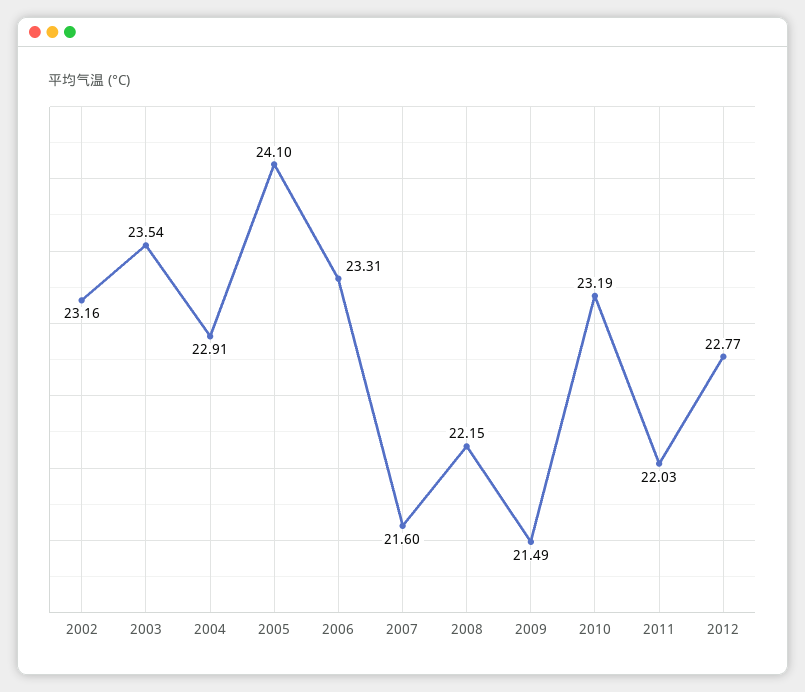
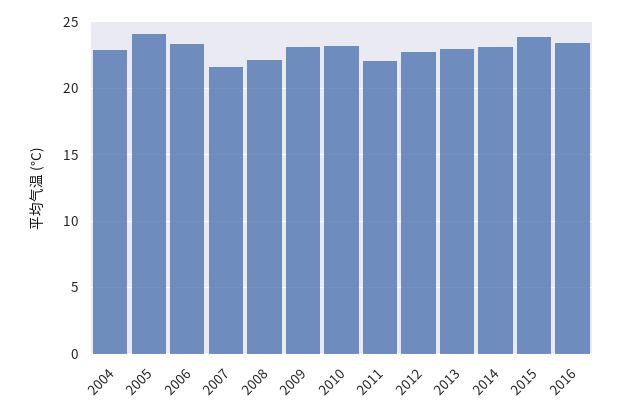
2002: 23.16 -> none
2003: 23.54 -> none
2009: 21.49 -> 23
2013: none -> 23
2014: none -> 23
2015: none -> 24
2016: none -> 23.5

